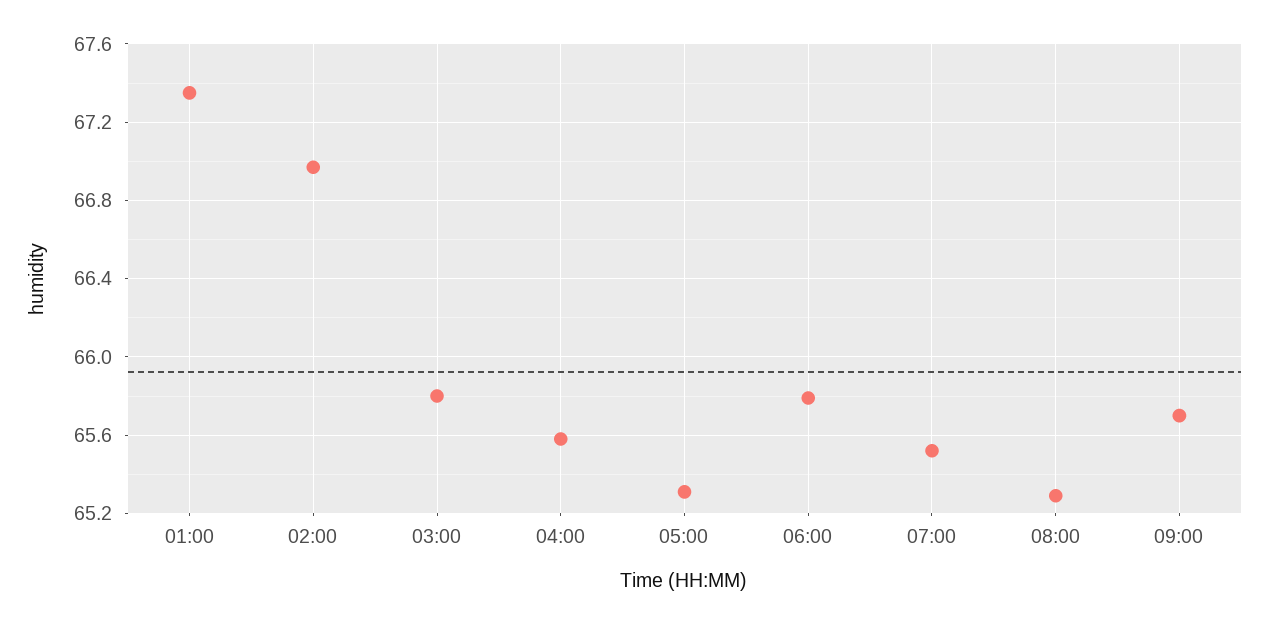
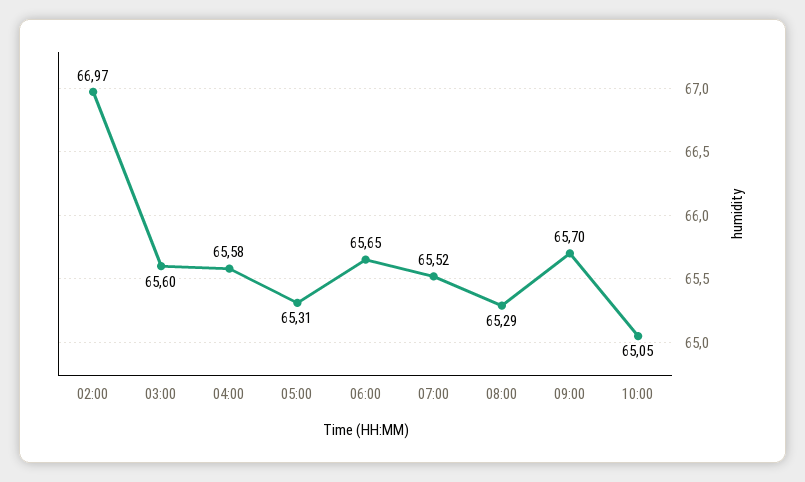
01:00: 67.35 -> none
03:00: 65.8 -> 65.6
06:00: 65.8 -> 65.65
10:00: none -> 65.05

